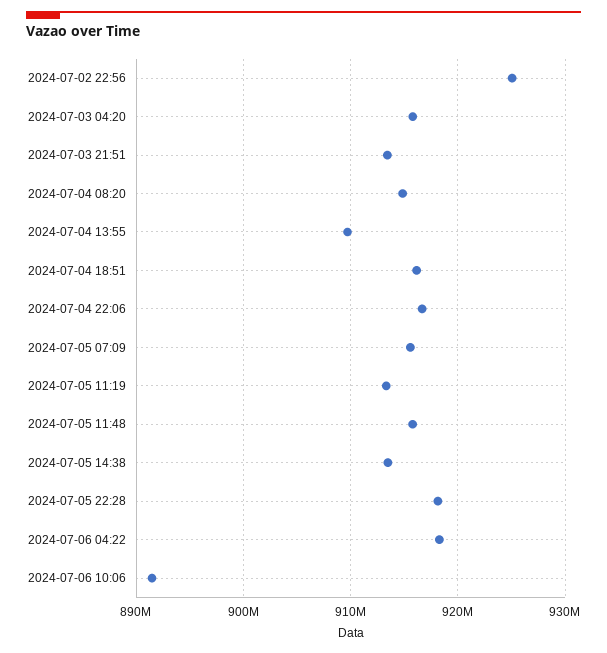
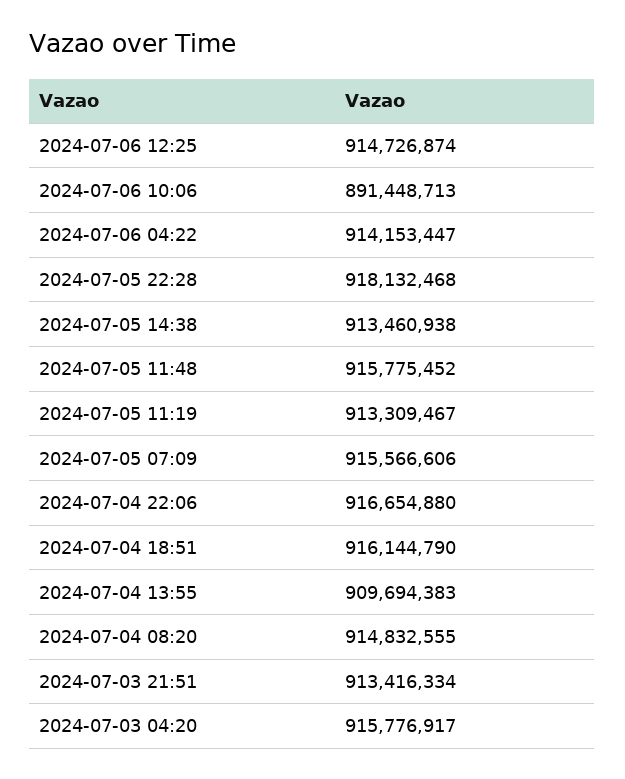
2024-07-02 22:56: 925000000 -> none
2024-07-06 04:22: 918000000 -> 914153447
2024-07-06 12:25: none -> 914726874

